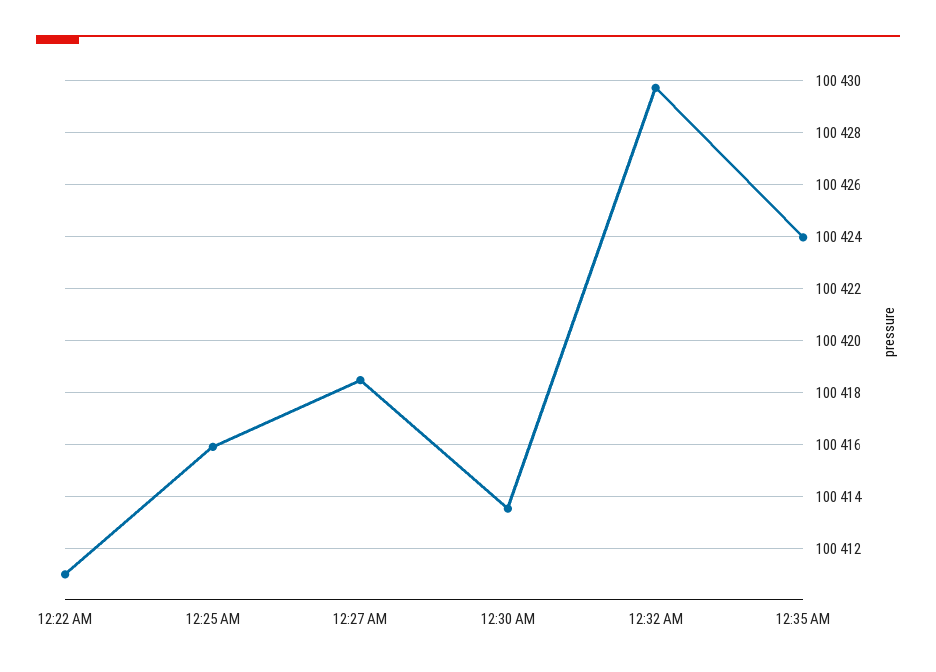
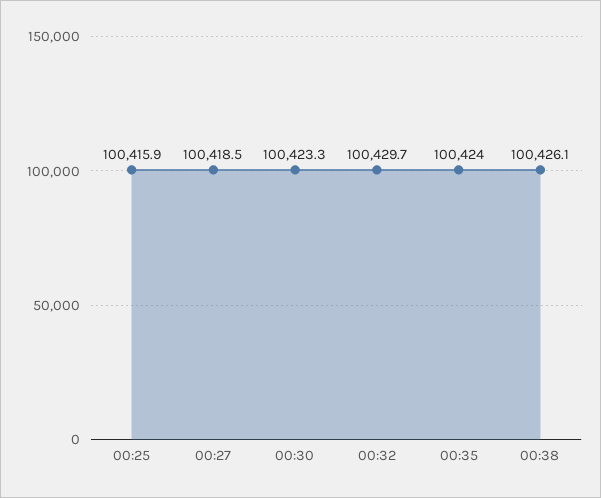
12:22 AM: 100411 -> none
12:30 AM: 100413.5 -> 100423.3
00:38: none -> 100426.1

